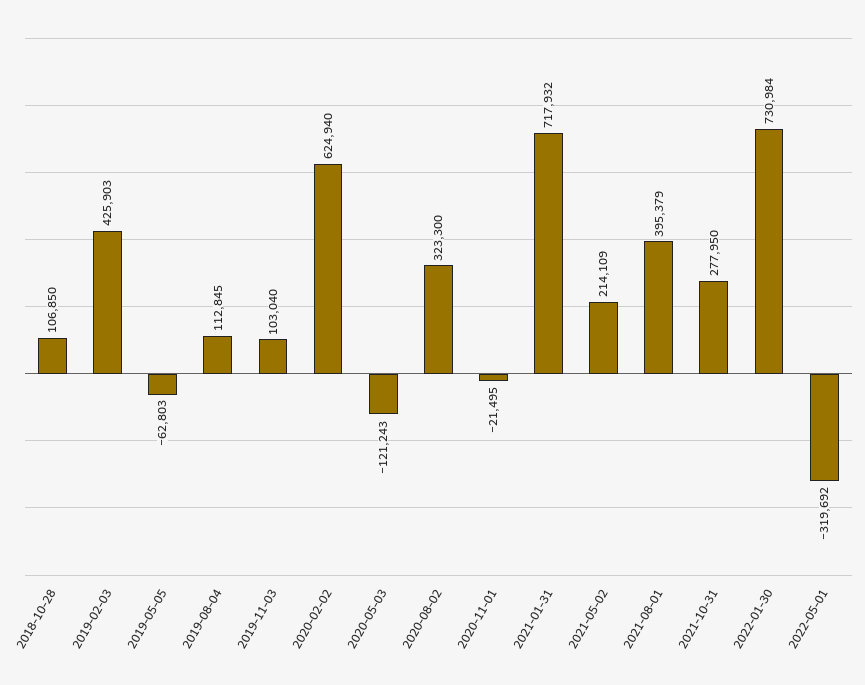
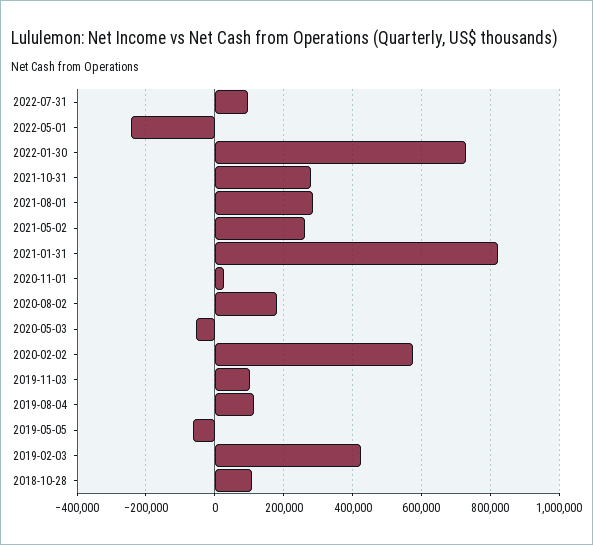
2020-02-02: 624940 -> 580000
2020-05-03: -121243 -> -60000
2020-08-02: 323300 -> 180000
2020-11-01: -21495 -> 20000
2021-01-31: 717932 -> 820000
2021-05-02: 214109 -> 260000
2021-08-01: 395379 -> 280000
2022-05-01: -319692 -> -240000
2022-07-31: none -> 100000

